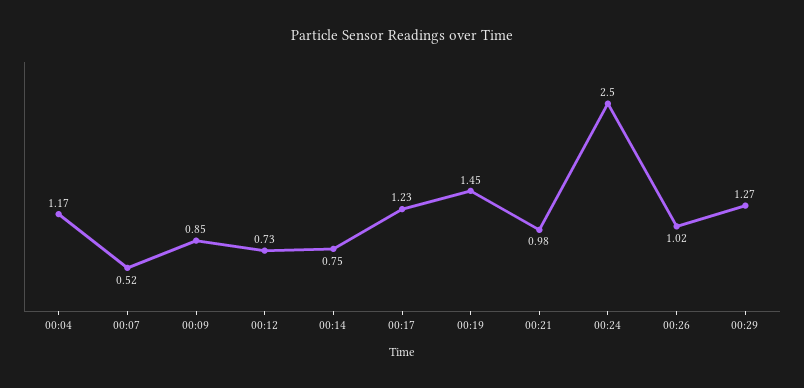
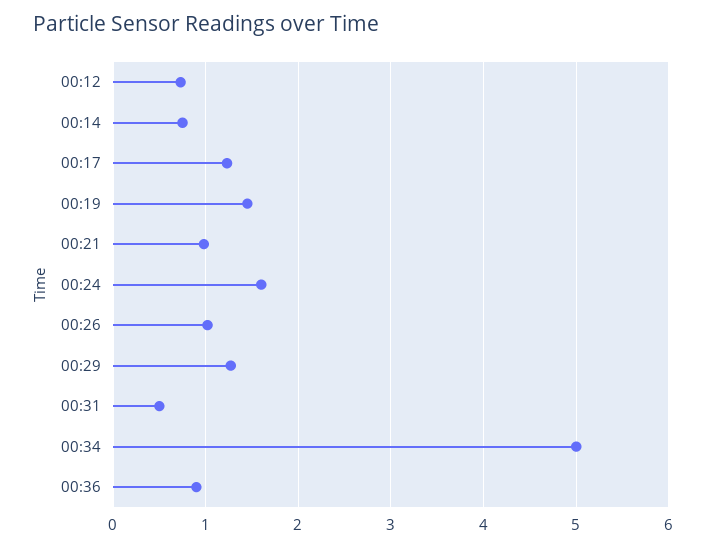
00:04: 1.17 -> none
00:07: 0.52 -> none
00:09: 0.85 -> none
00:24: 2.5 -> 1.6
00:31: none -> 0.5
00:34: none -> 5
00:36: none -> 0.9

